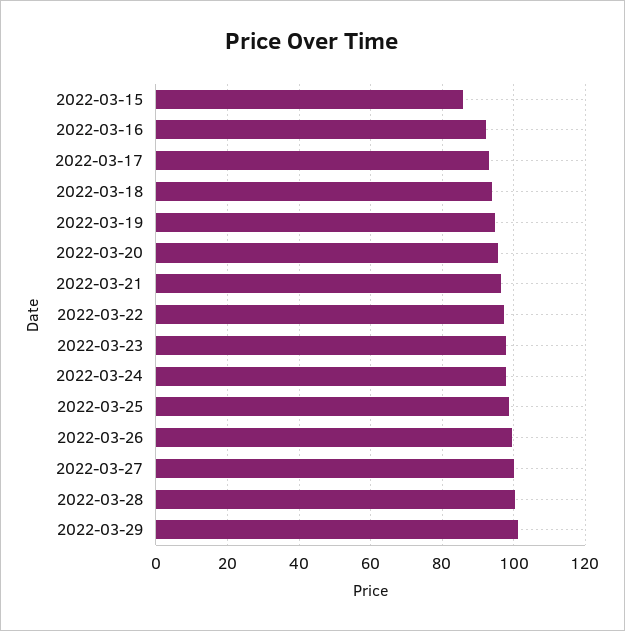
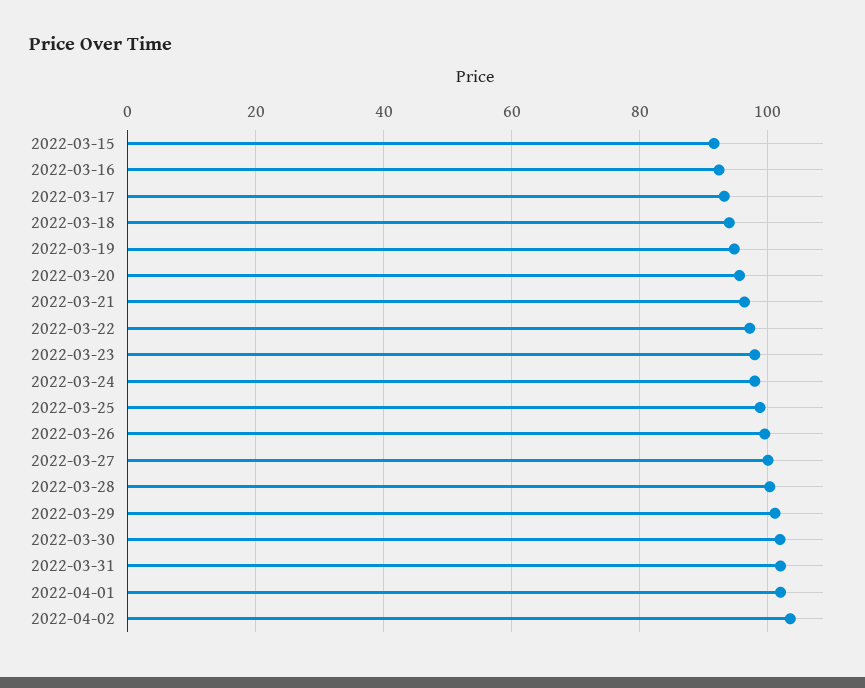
2022-03-15: 86 -> 92
2022-03-30: none -> 102
2022-03-31: none -> 102
2022-04-01: none -> 102
2022-04-02: none -> 104

